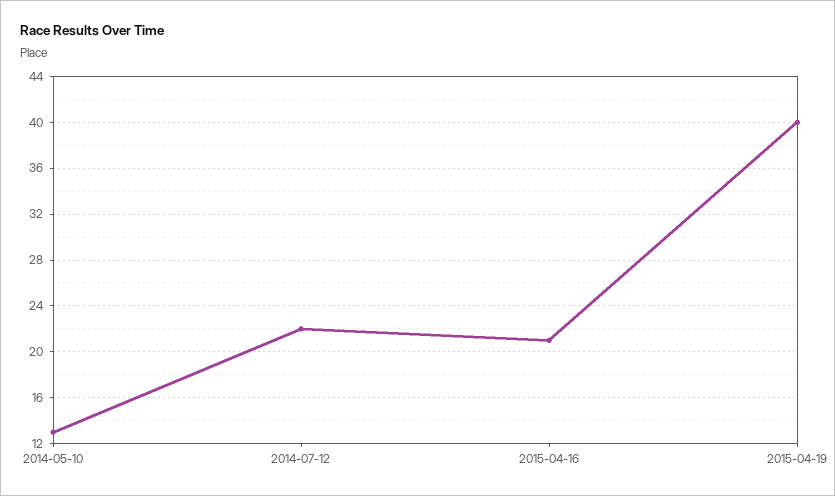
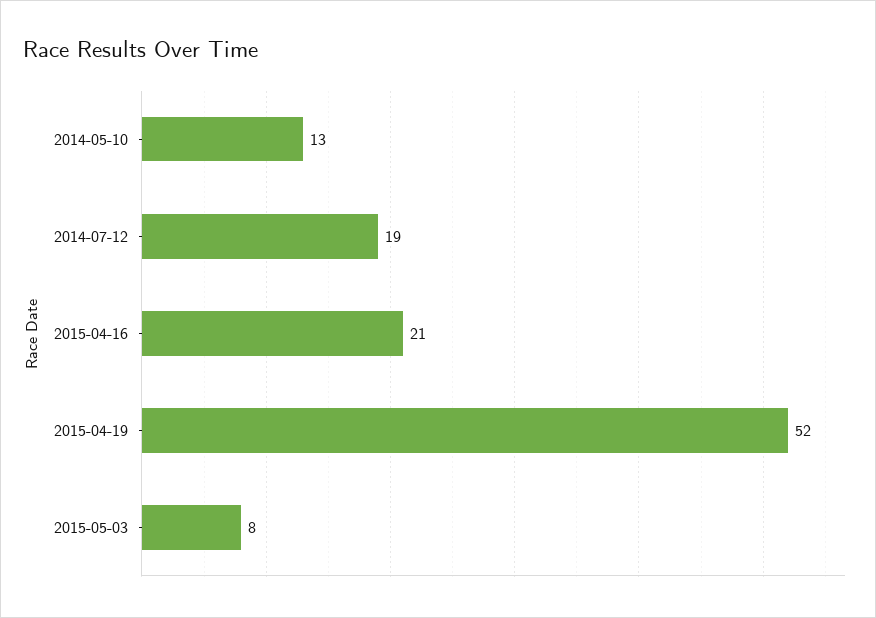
2014-07-12: 22 -> 19
2015-04-19: 40 -> 52
2015-05-03: none -> 8

